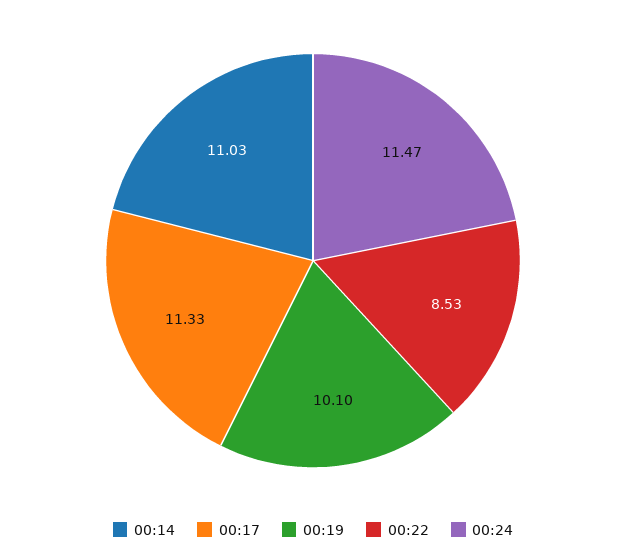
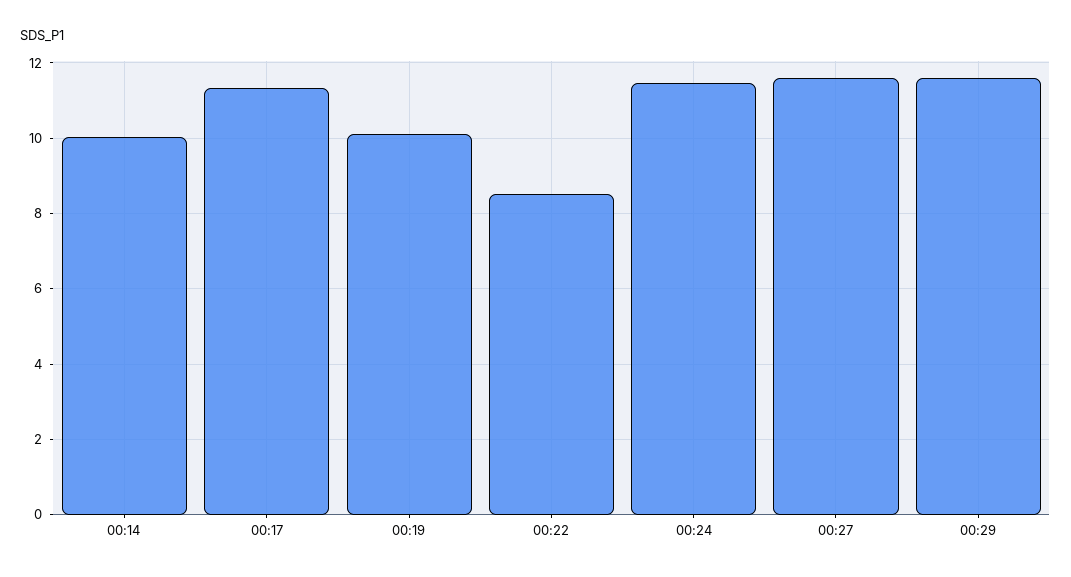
00:14: 11.03 -> 10
00:27: none -> 11.6
00:29: none -> 11.6

